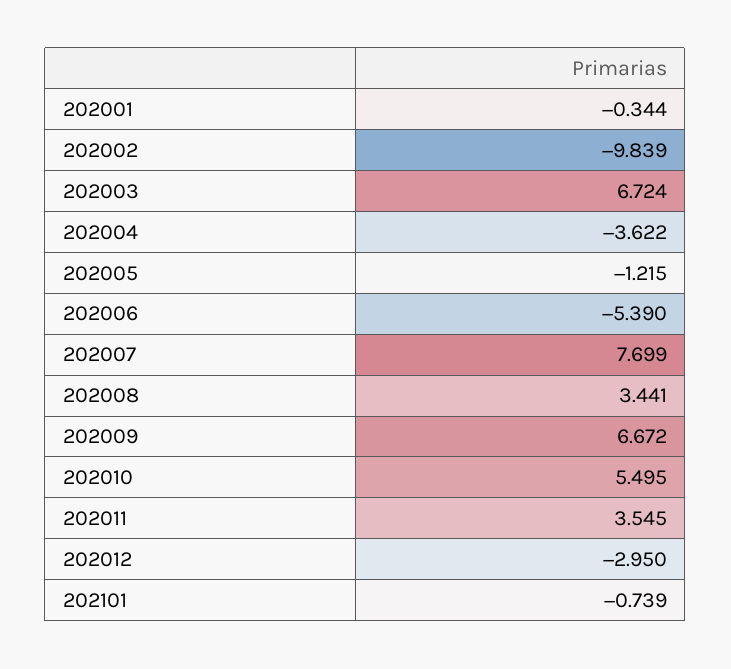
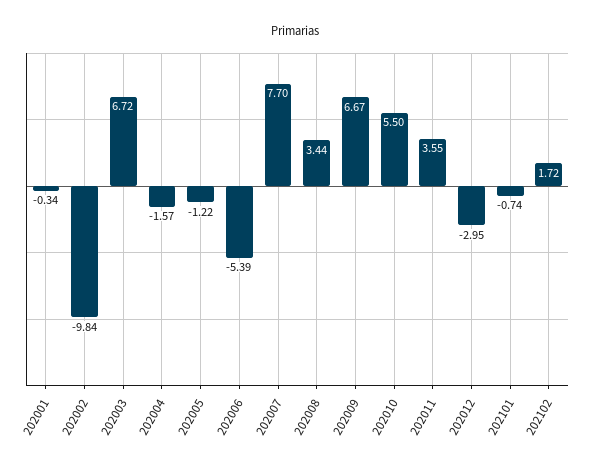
202004: -3.622 -> -1.57
202102: none -> 1.72

